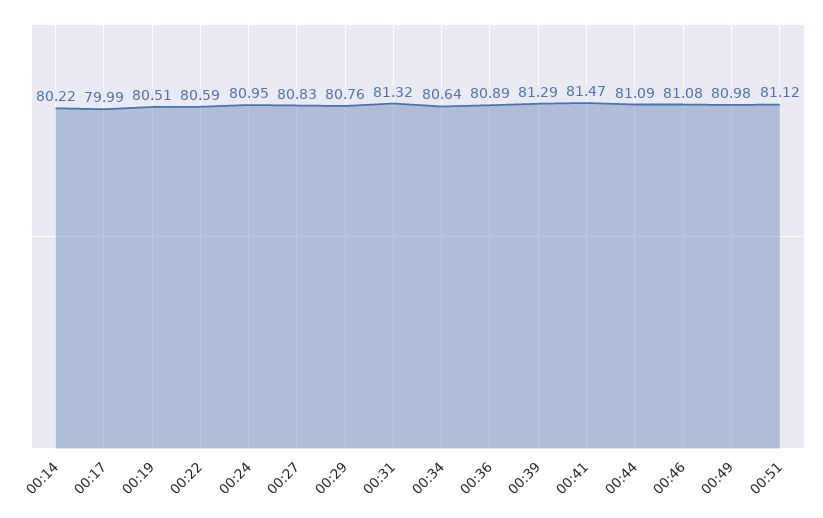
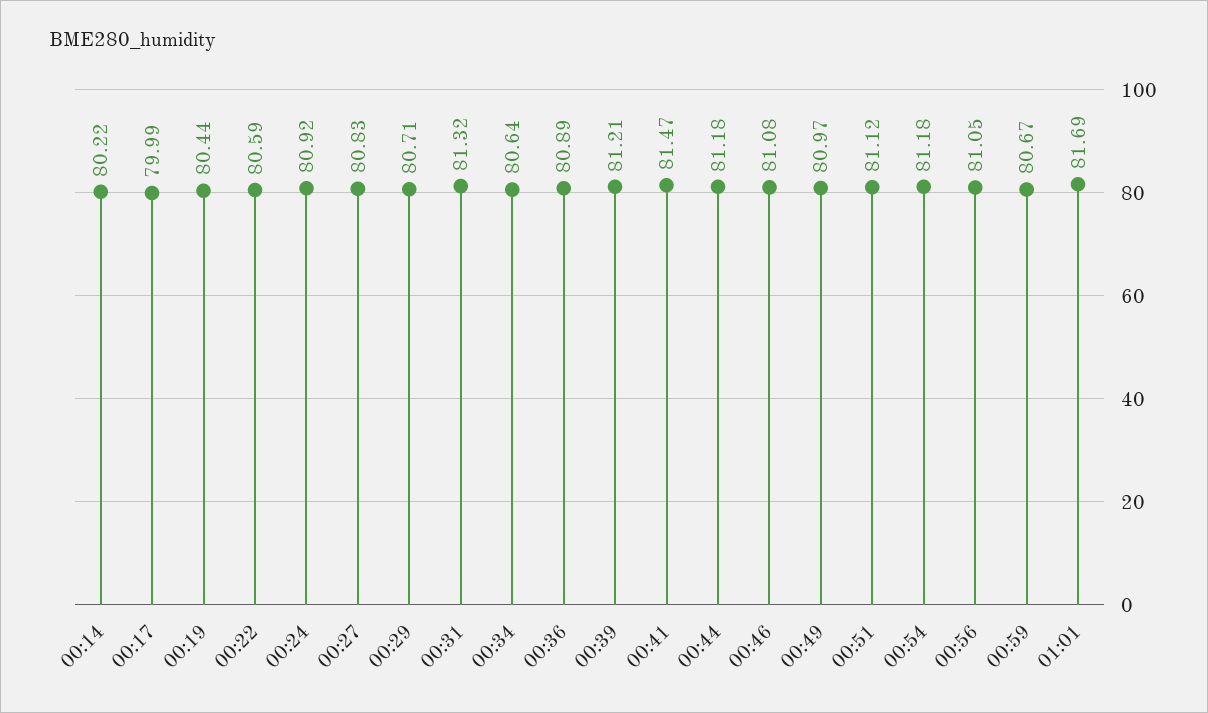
00:19: 80.51 -> 80.44
00:24: 80.95 -> 80.92
00:29: 80.76 -> 80.71
00:39: 81.29 -> 81.21
00:44: 81.09 -> 81.18
00:49: 80.98 -> 80.97
00:54: none -> 81.18
00:56: none -> 81.05
00:59: none -> 80.67
01:01: none -> 81.69

